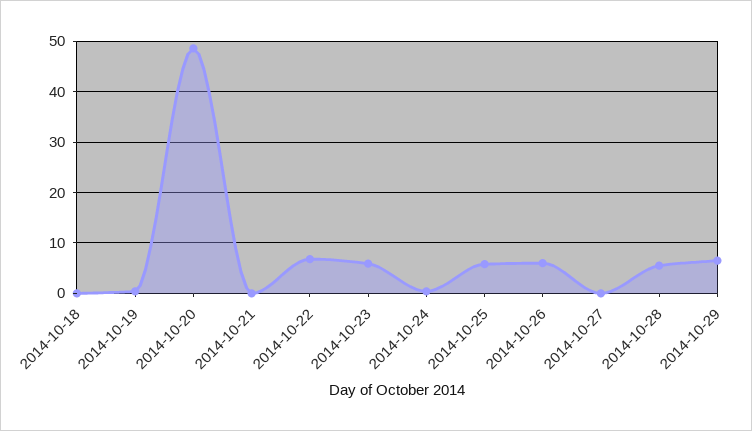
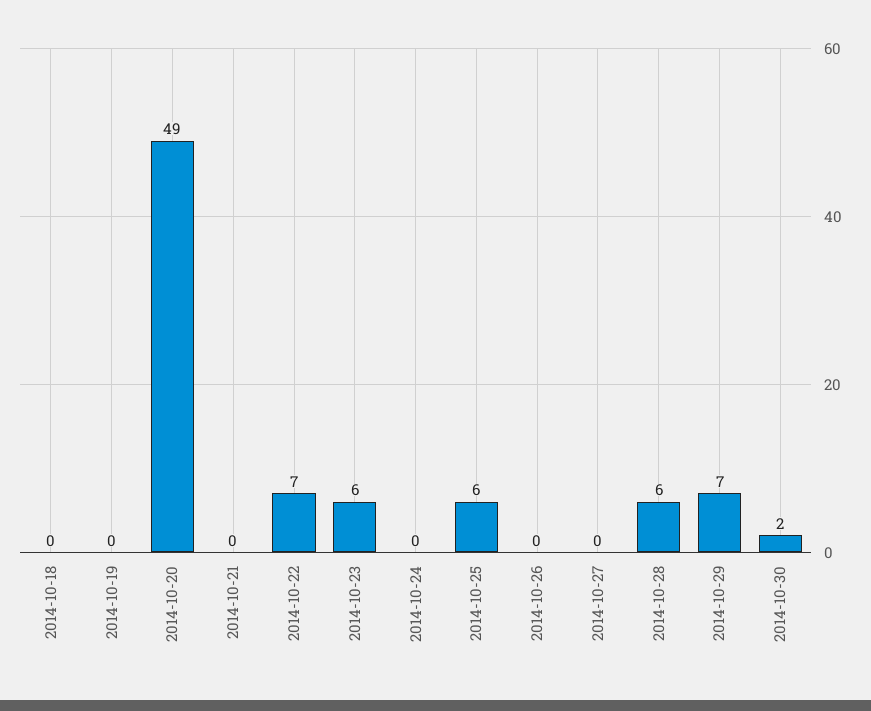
2014-10-26: 6 -> 0
2014-10-30: none -> 2

